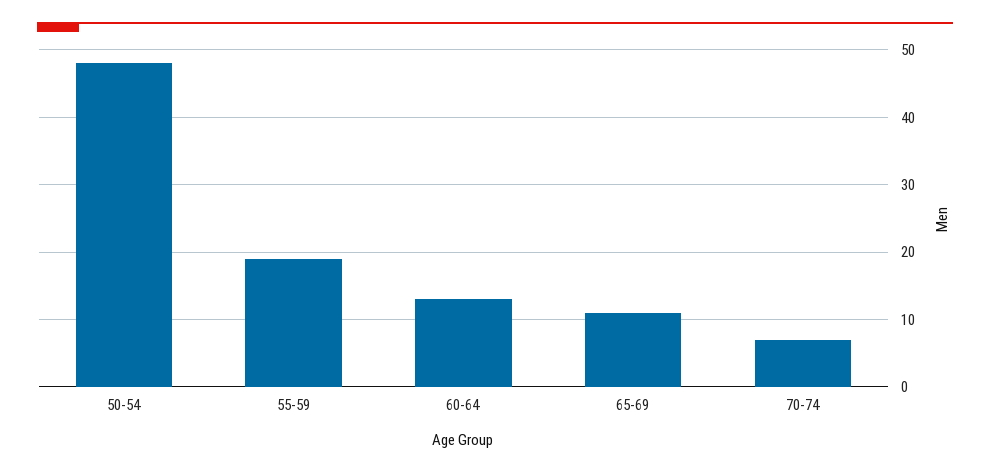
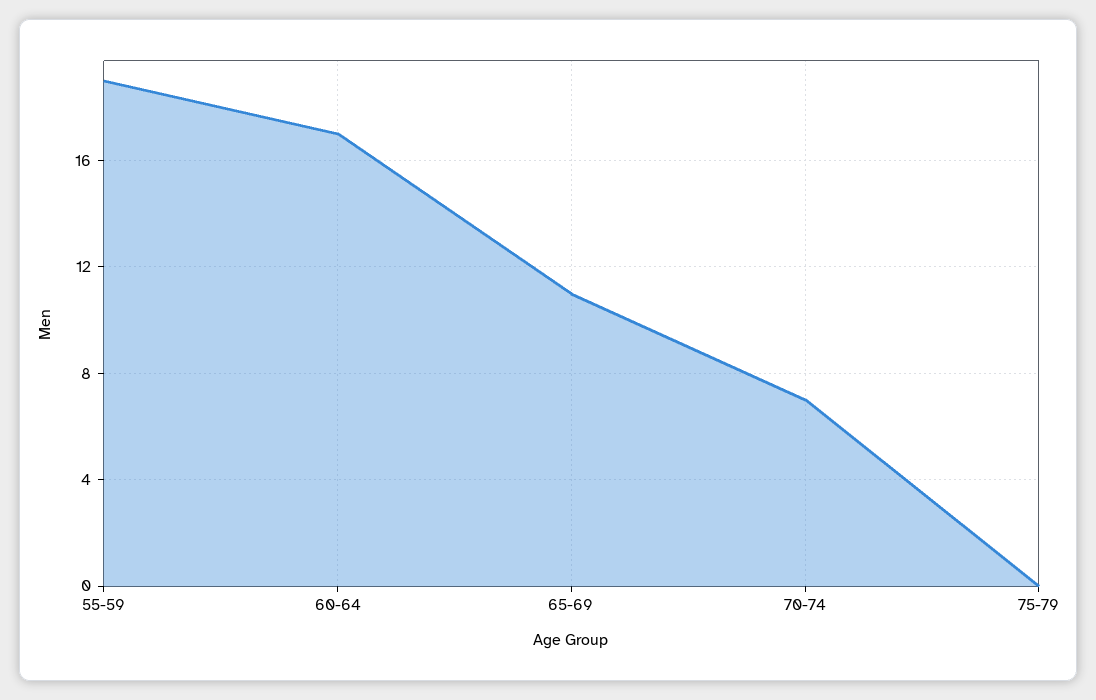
50-54: 48 -> none
60-64: 13 -> 17
75-79: none -> 0

